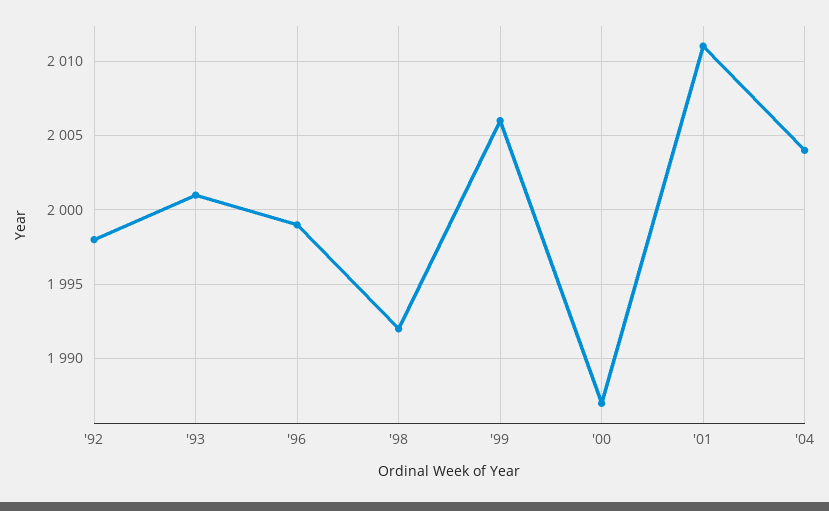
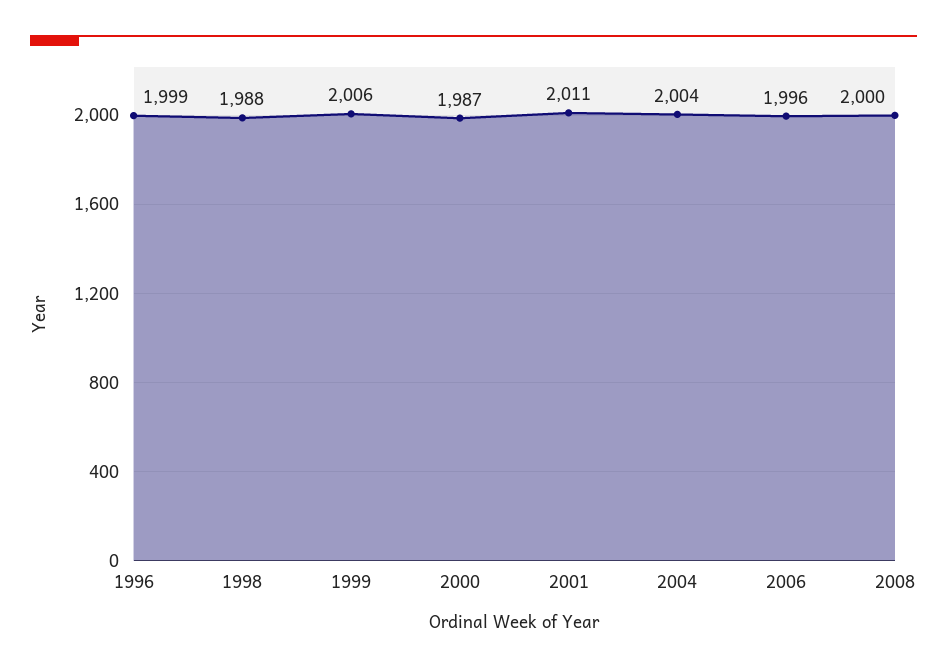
'92: 1998 -> none
'93: 2001 -> none
'98: 1992 -> 1988
2006: none -> 1996
2008: none -> 2000

